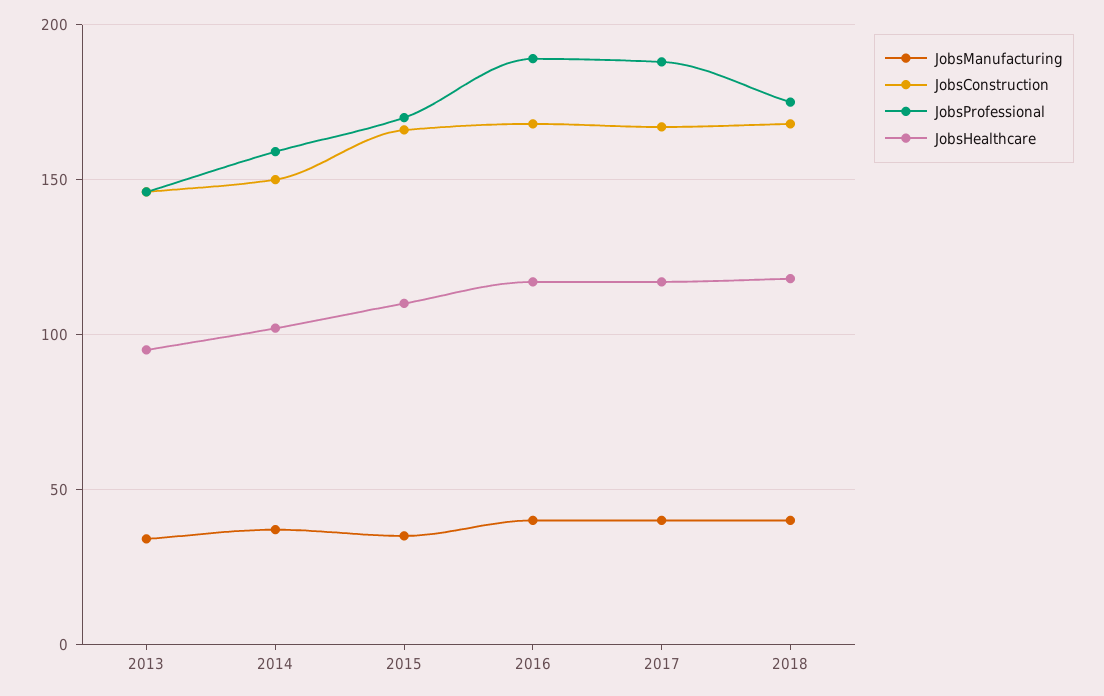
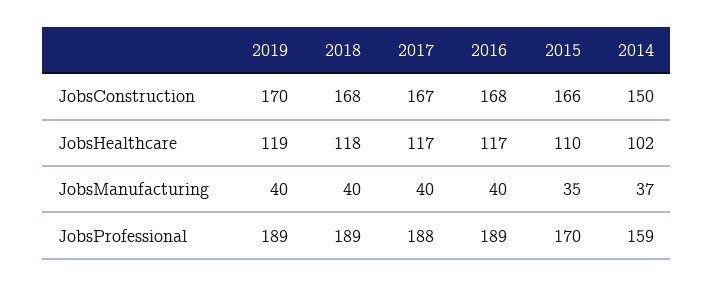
JobsManufacturing, 2013: 35 -> none
JobsConstruction, 2013: 145 -> none
JobsProfessional, 2013: 145 -> none
JobsHealthcare, 2013: 95 -> none
JobsProfessional, 2018: 175 -> 189
JobsConstruction, 2019: none -> 170
JobsHealthcare, 2019: none -> 119
JobsManufacturing, 2019: none -> 40
JobsProfessional, 2019: none -> 189

